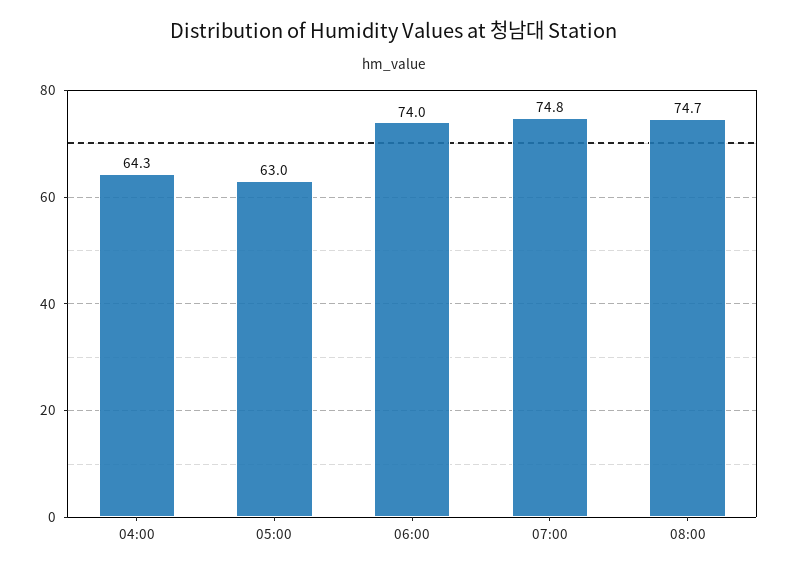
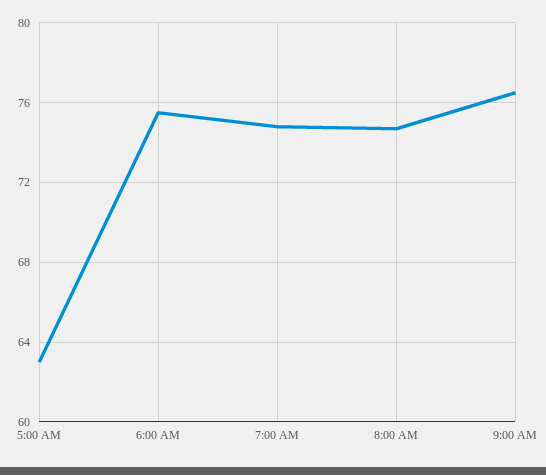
04:00: 64.3 -> none
06:00: 74 -> 75.5
9:00 AM: none -> 76.5

